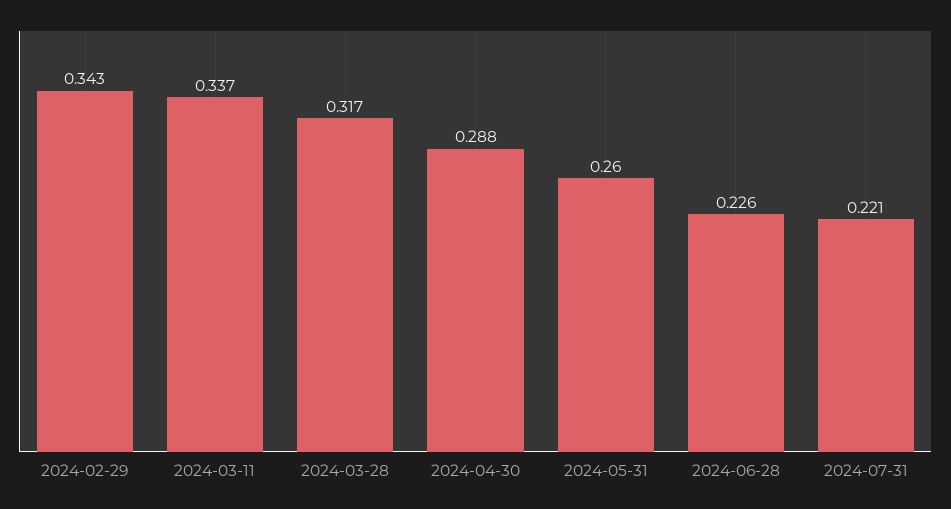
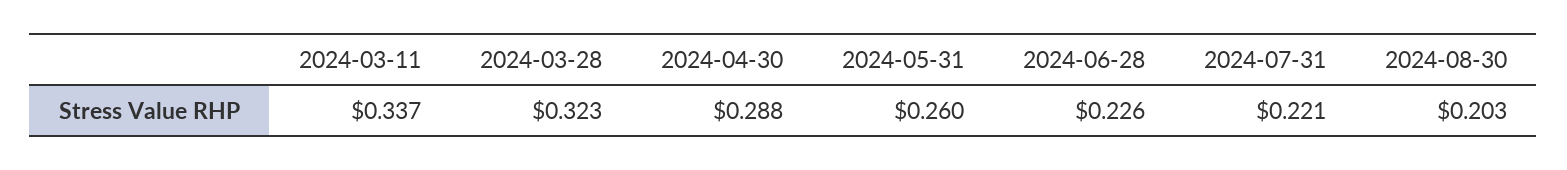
2024-02-29: 0.343 -> none
2024-03-28: 0.317 -> 0.323
2024-08-30: none -> 0.203

